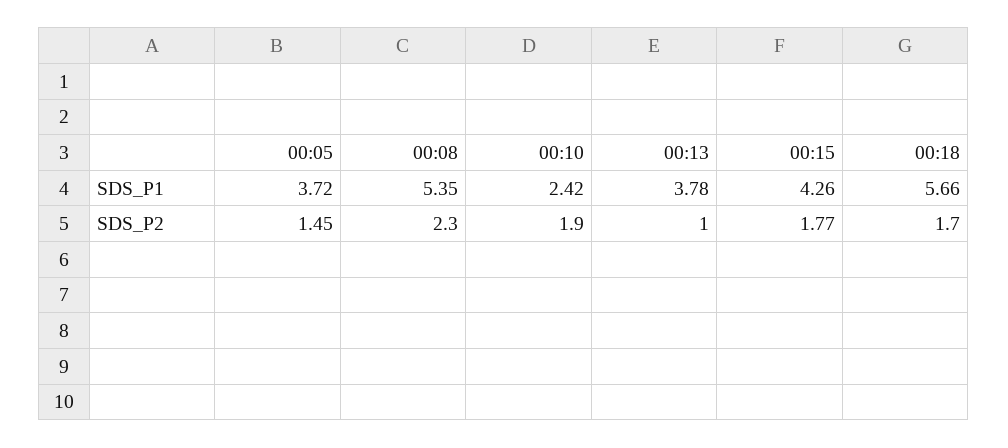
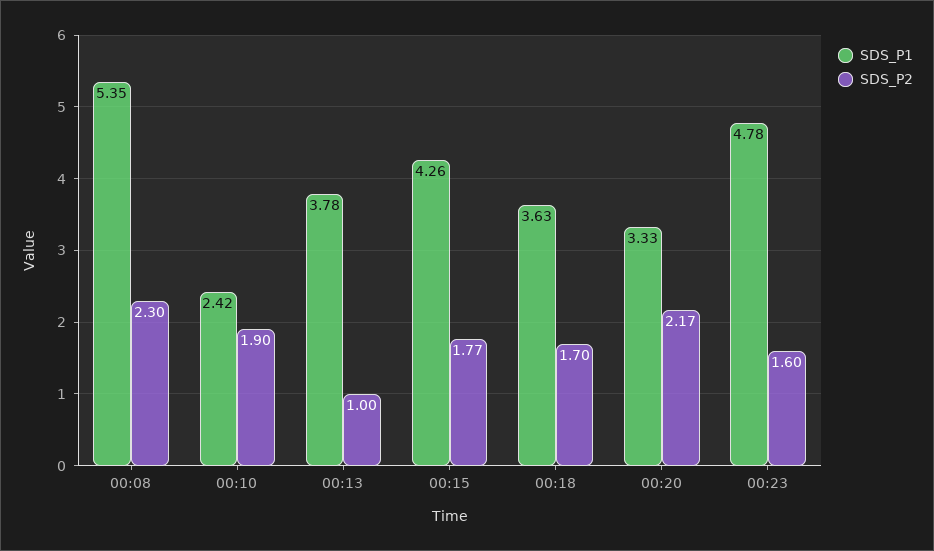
SDS_P1, 00:05: 3.72 -> none
SDS_P1, 00:18: 5.66 -> 3.63
SDS_P2, 00:05: 1.45 -> none
SDS_P1, 00:20: none -> 3.33
SDS_P2, 00:20: none -> 2.17
SDS_P1, 00:23: none -> 4.78
SDS_P2, 00:23: none -> 1.6

